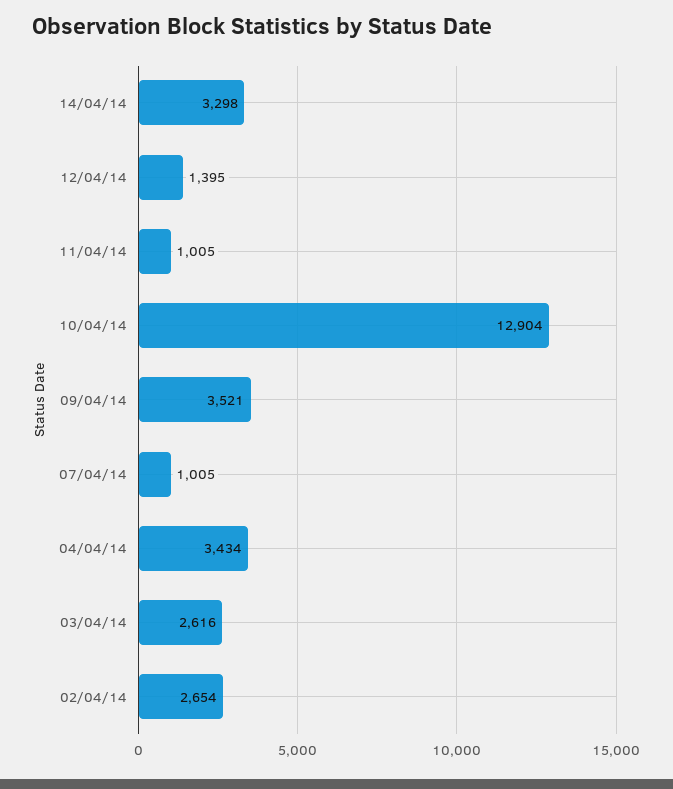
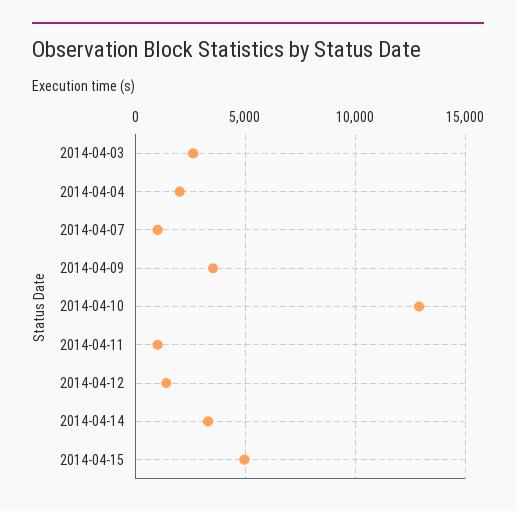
04/04/14: 3434 -> 2000
02/04/14: 2654 -> none
2014-04-15: none -> 5000

